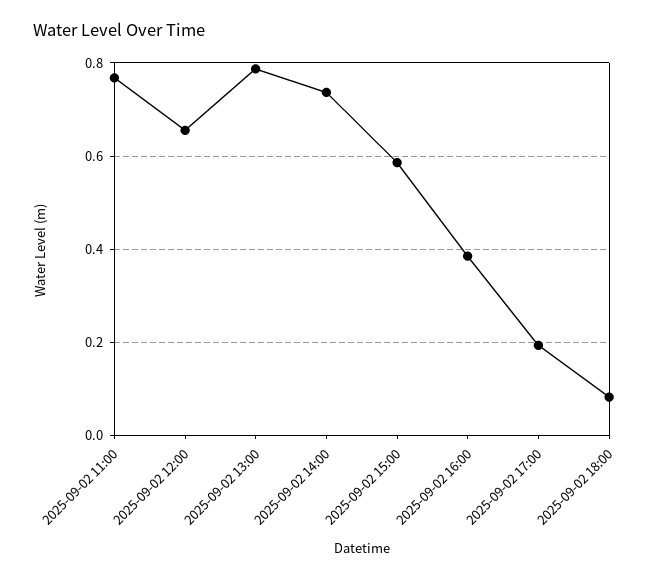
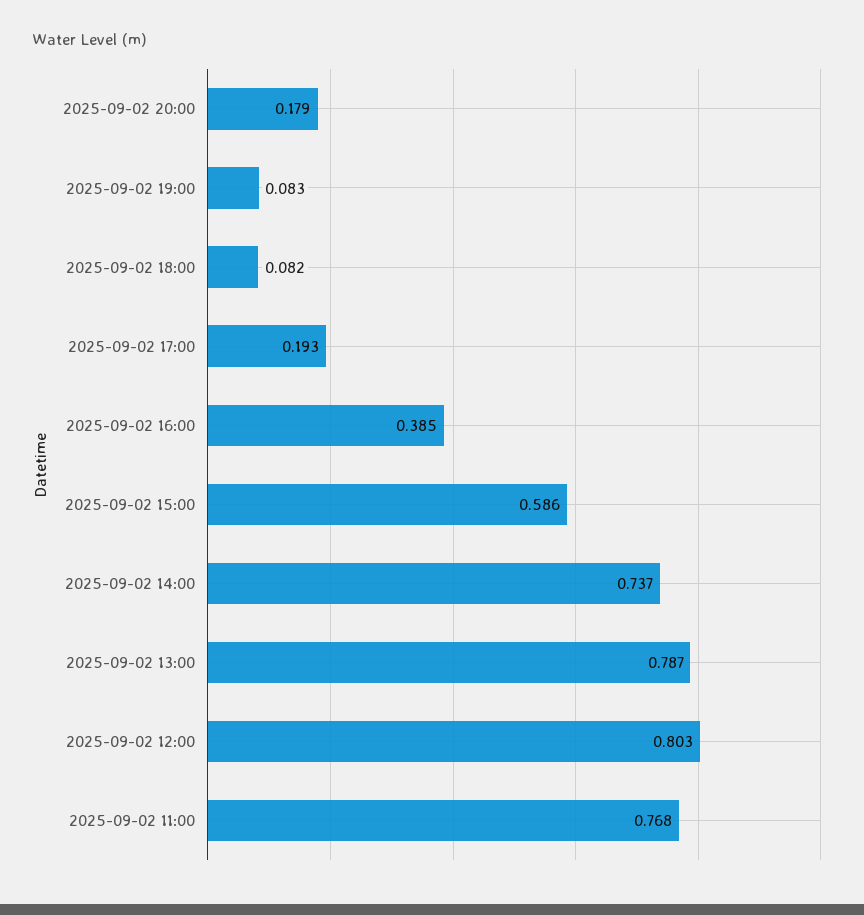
2025-09-02 12:00: 0.66 -> 0.803
2025-09-02 20:00: none -> 0.179
2025-09-02 19:00: none -> 0.083

